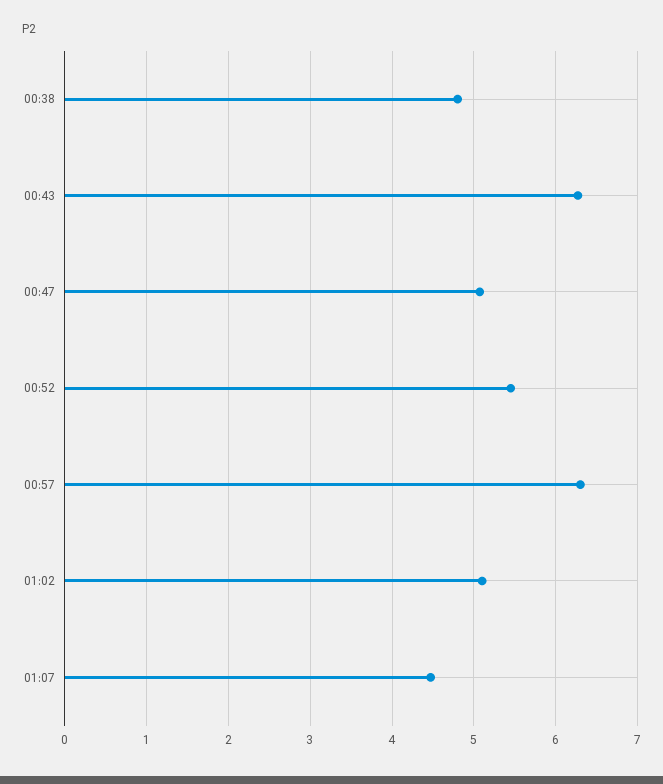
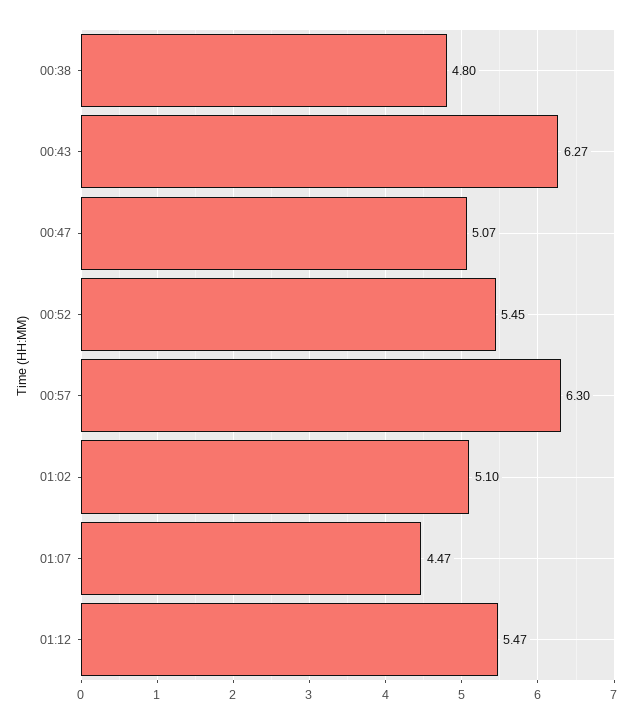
01:12: none -> 5.47

